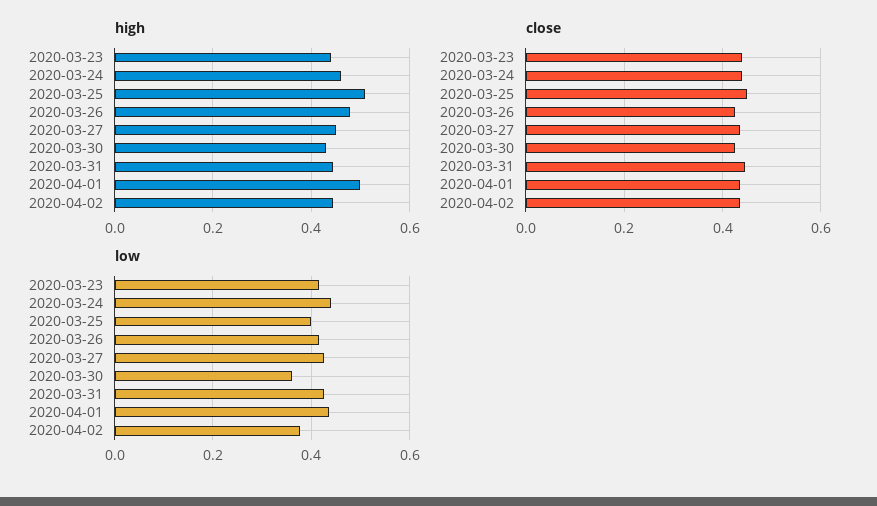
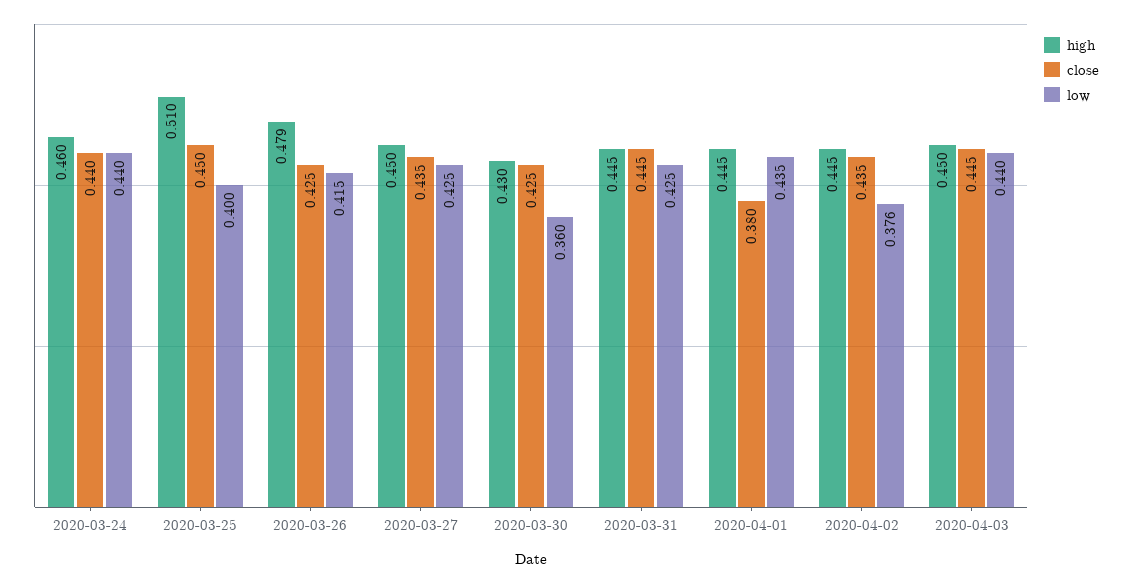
high, 2020-03-23: 0.44 -> none
high, 2020-04-01: 0.5 -> 0.445
close, 2020-03-23: 0.44 -> none
close, 2020-04-01: 0.44 -> 0.38
low, 2020-03-23: 0.42 -> none
high, 2020-04-03: none -> 0.45
close, 2020-04-03: none -> 0.445
low, 2020-04-03: none -> 0.44

